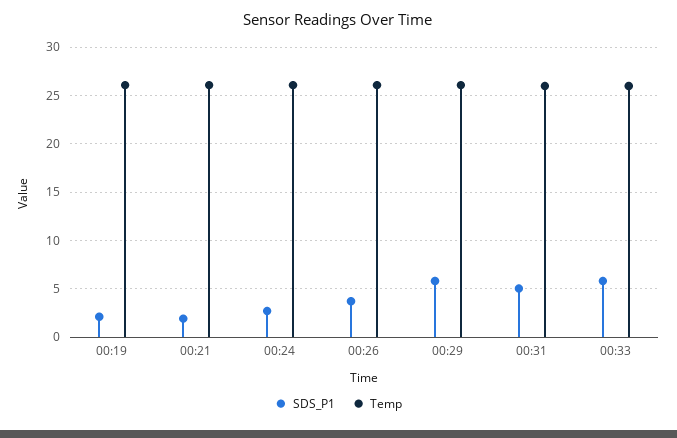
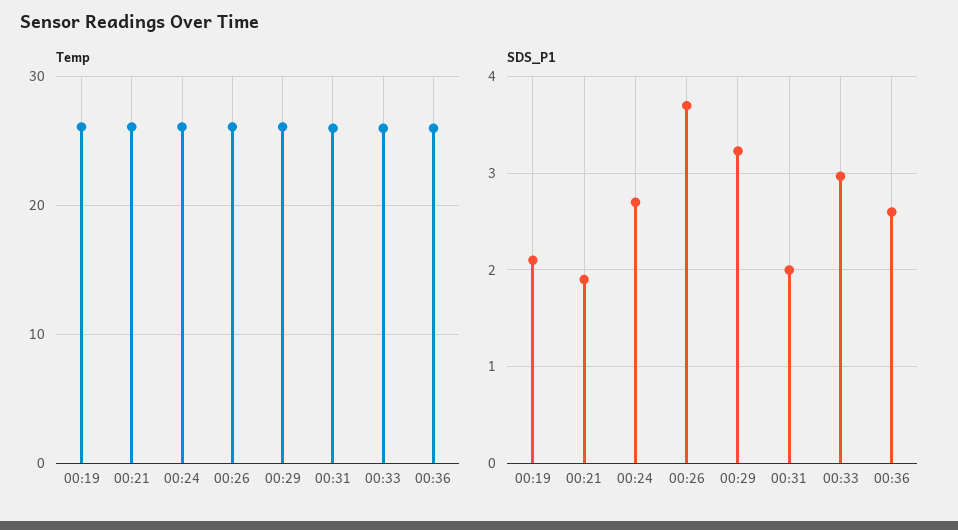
SDS_P1, 00:29: 6 -> 3.2
SDS_P1, 00:31: 5 -> 2
SDS_P1, 00:33: 6 -> 3
Temp, 00:36: none -> 26
SDS_P1, 00:36: none -> 2.6

